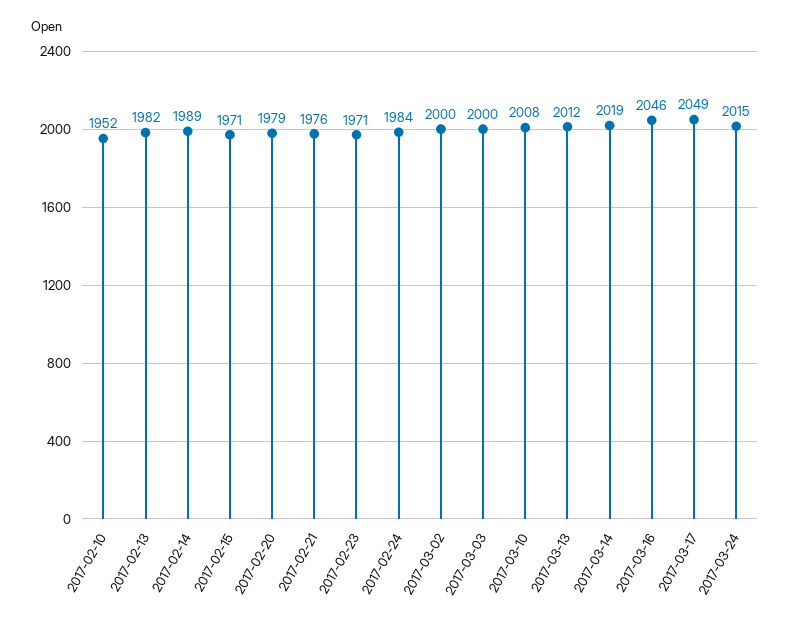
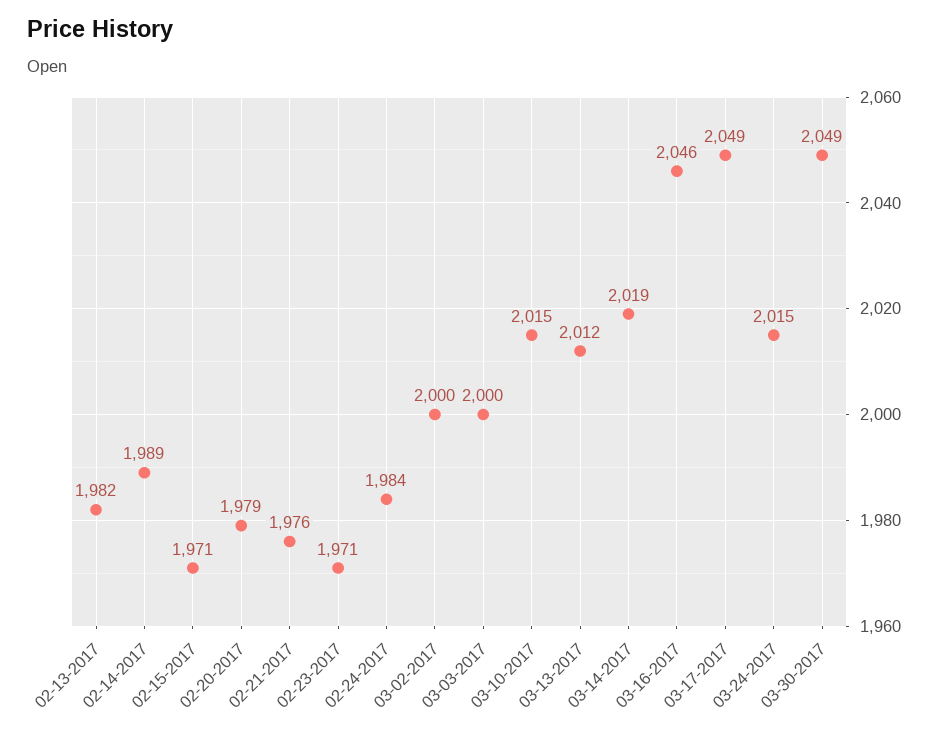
2017-02-10: 1952 -> none
2017-03-10: 2008 -> 2015
03-30-2017: none -> 2049

